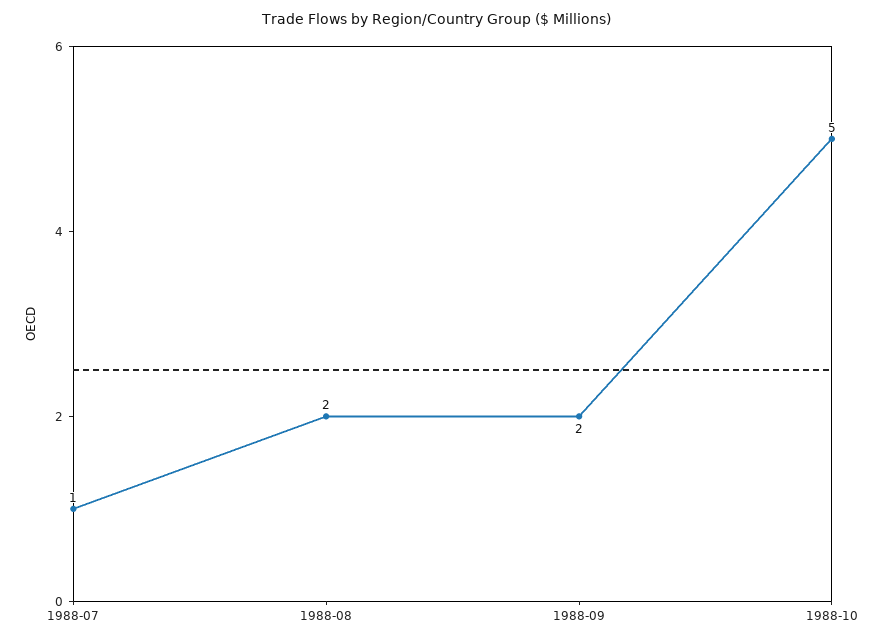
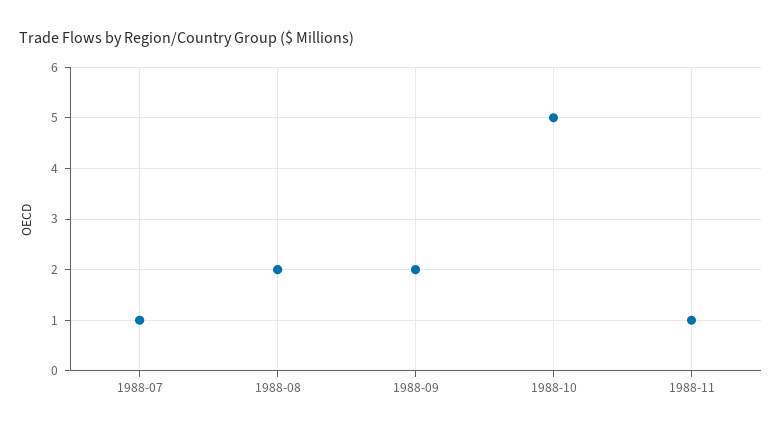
1988-11: none -> 1

